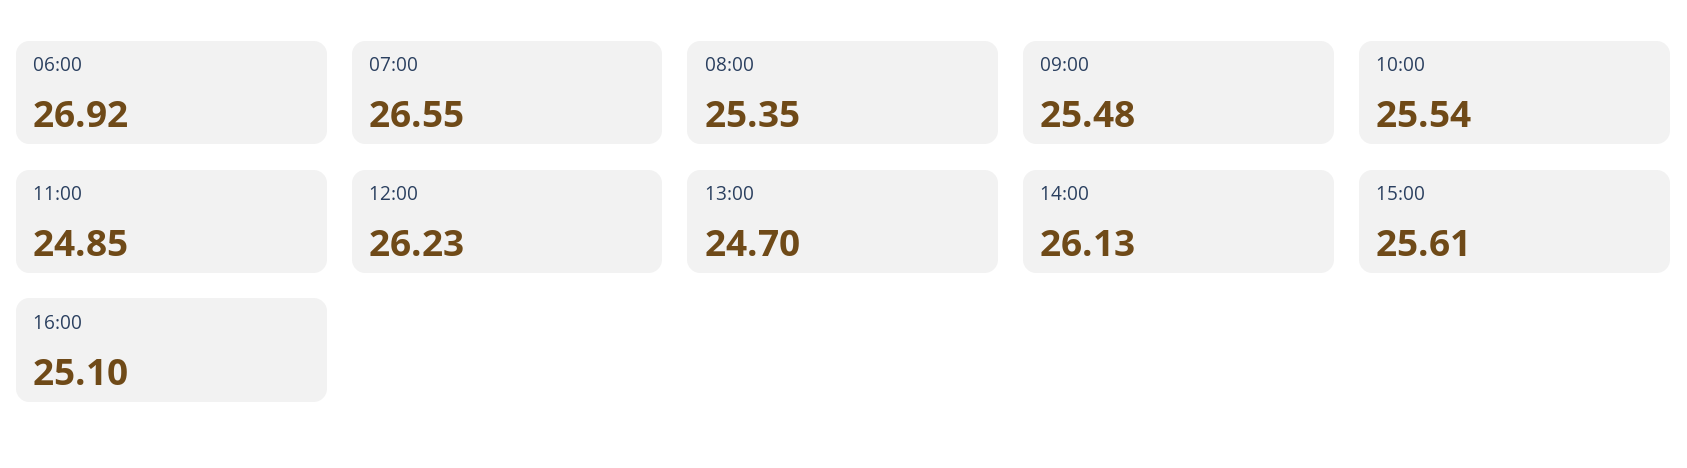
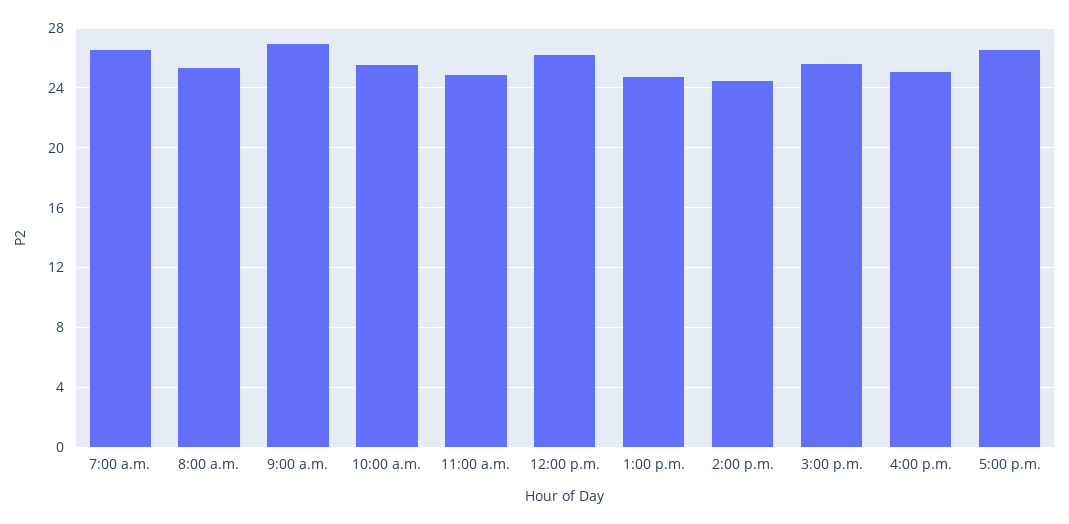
06:00: 26.92 -> none
09:00: 25.48 -> 27
14:00: 26.13 -> 24.5
5:00 p.m.: none -> 26.5

